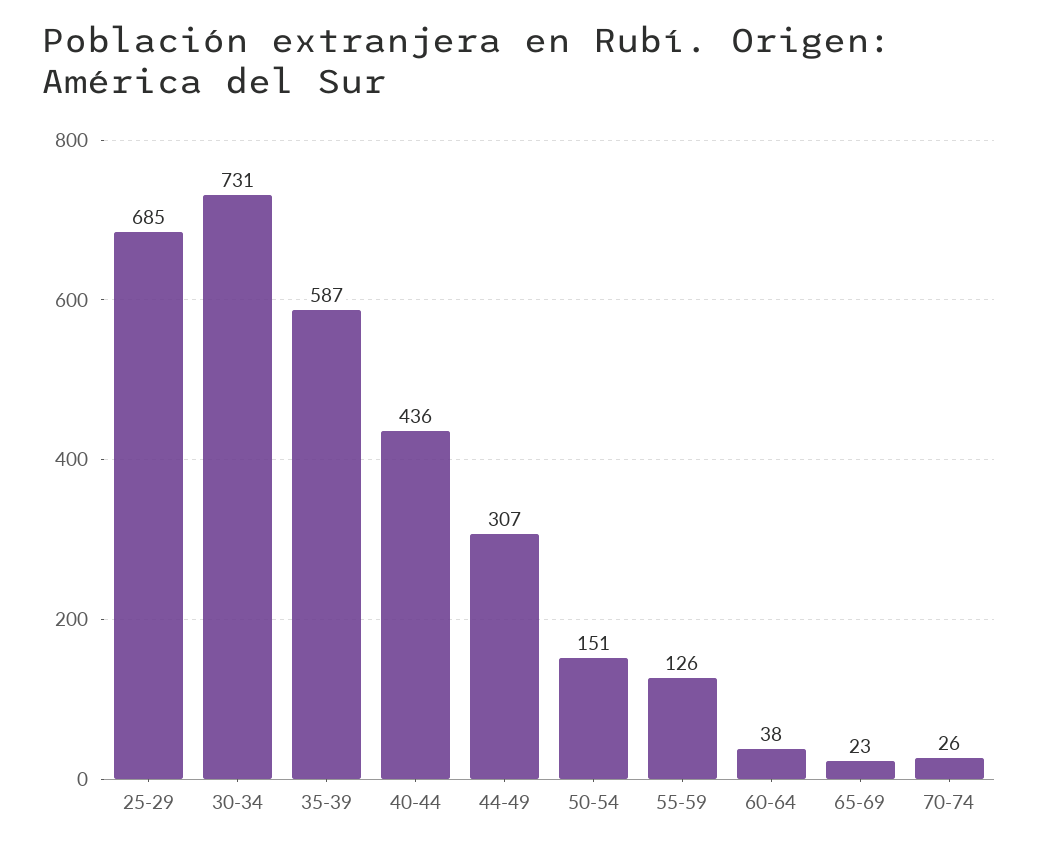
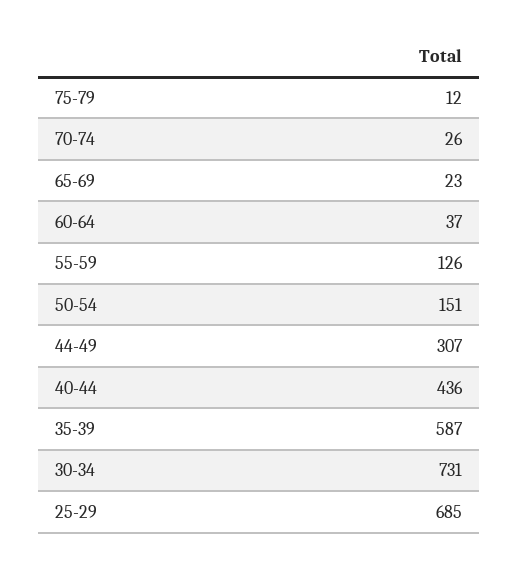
60-64: 38 -> 37
75-79: none -> 12

